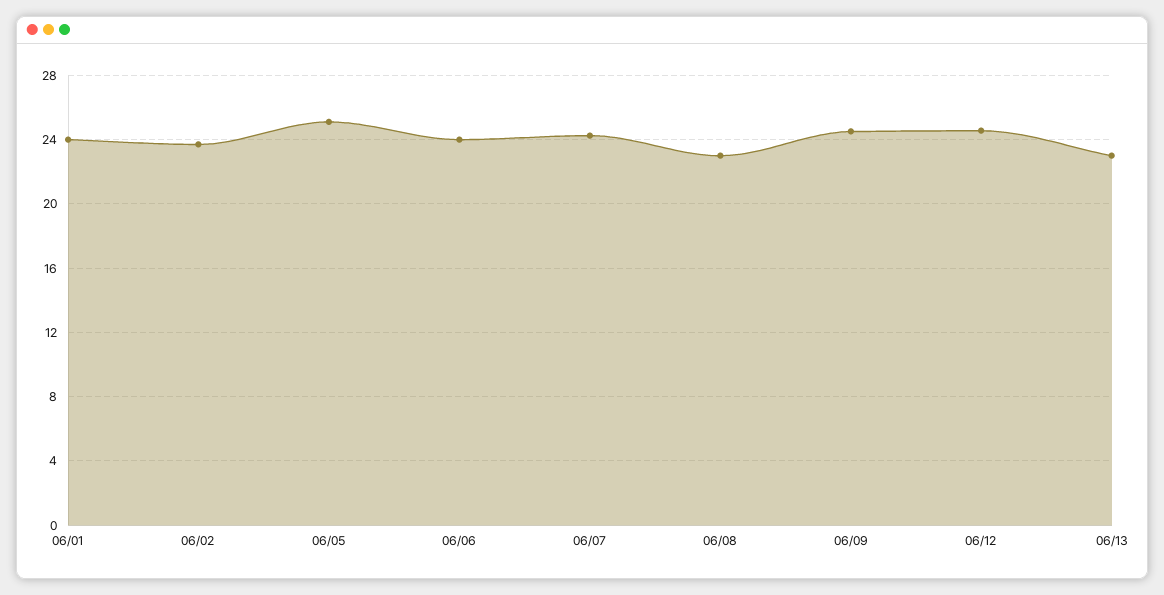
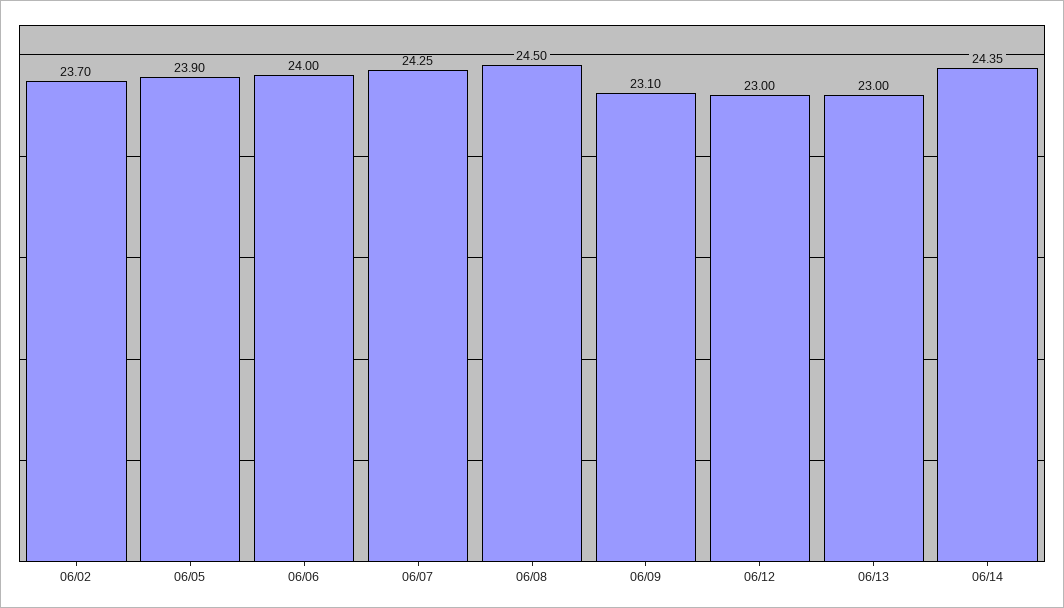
06/01: 24 -> none
06/05: 25 -> 23.9
06/08: 23 -> 24.5
06/09: 24.5 -> 23.1
06/12: 24.5 -> 23
06/14: none -> 24.35

